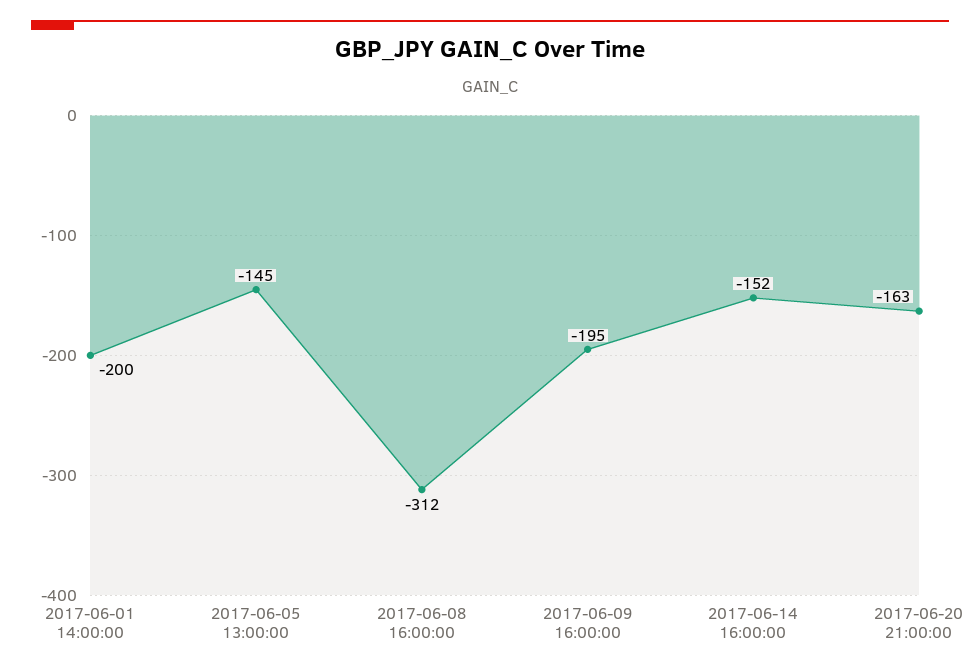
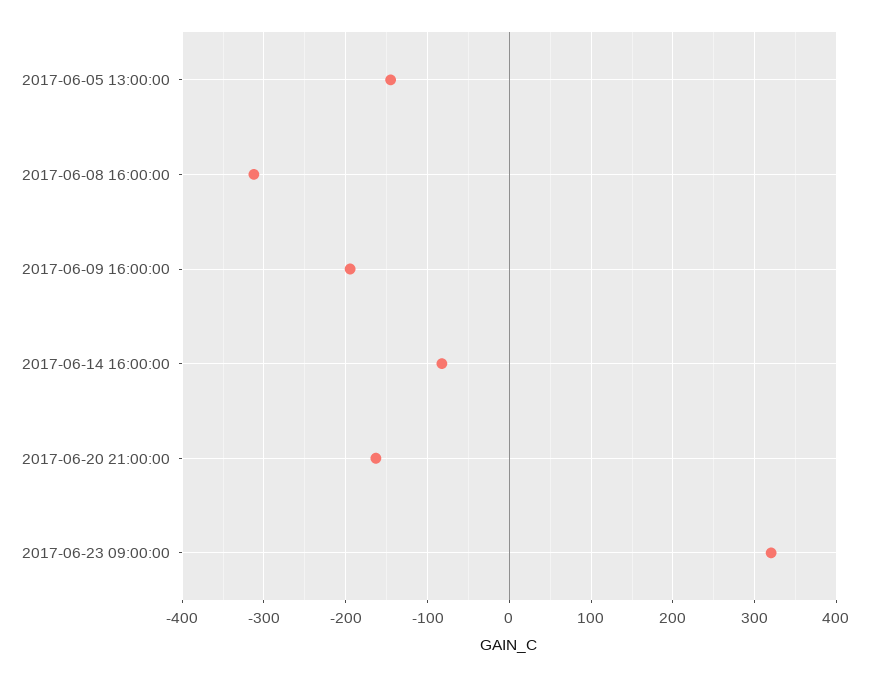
2017-06-01 14:00:00: -200 -> none
2017-06-14 16:00:00: -152 -> -80
2017-06-23 09:00:00: none -> 320

